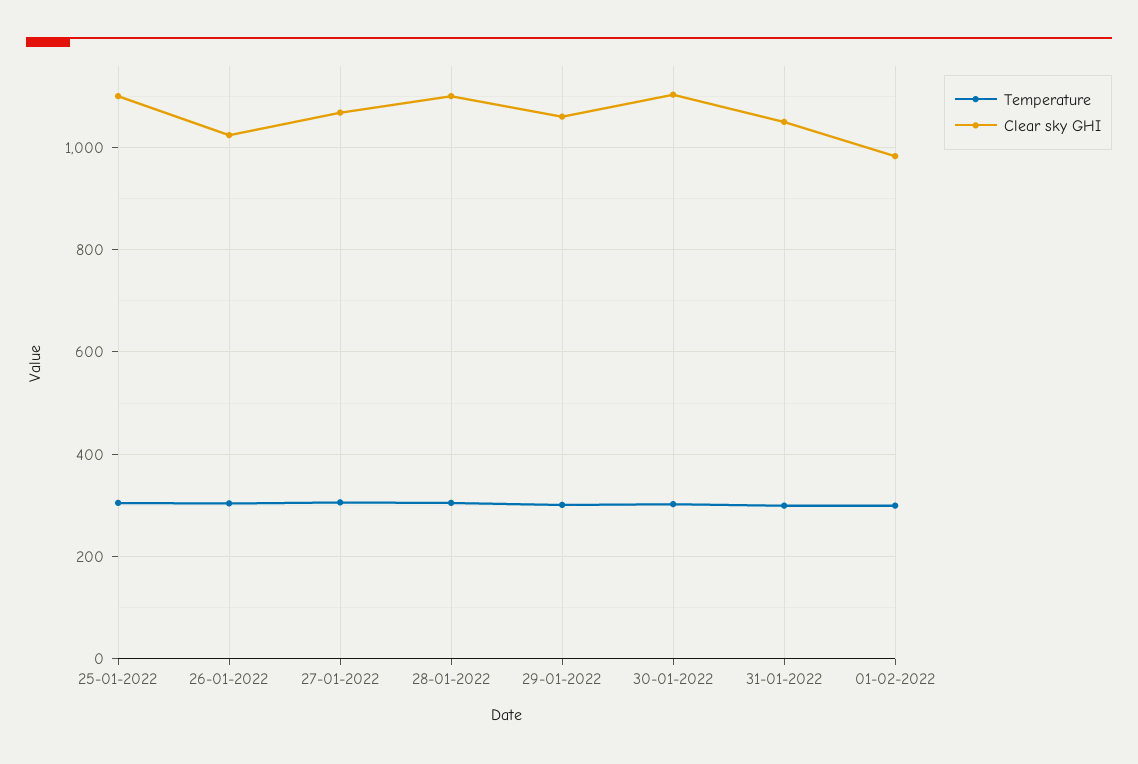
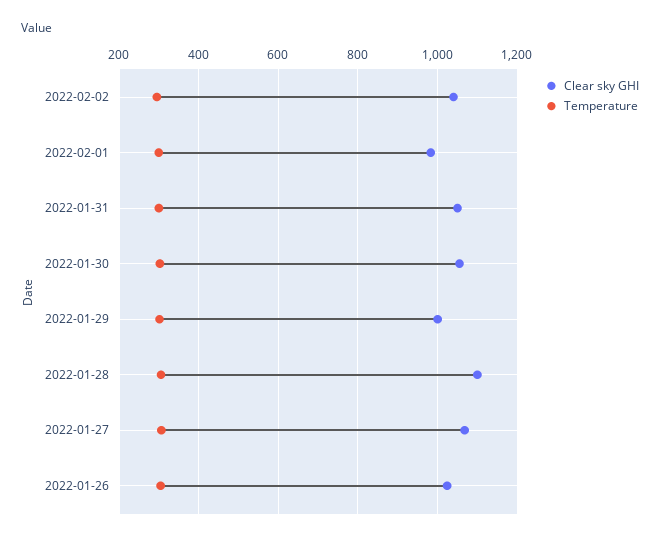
Temperature, 25-01-2022: 300 -> none
Clear sky GHI, 25-01-2022: 1100 -> none
Clear sky GHI, 29-01-2022: 1060 -> 1000
Clear sky GHI, 30-01-2022: 1100 -> 1060
Clear sky GHI, 2022-02-02: none -> 1040
Temperature, 2022-02-02: none -> 300

